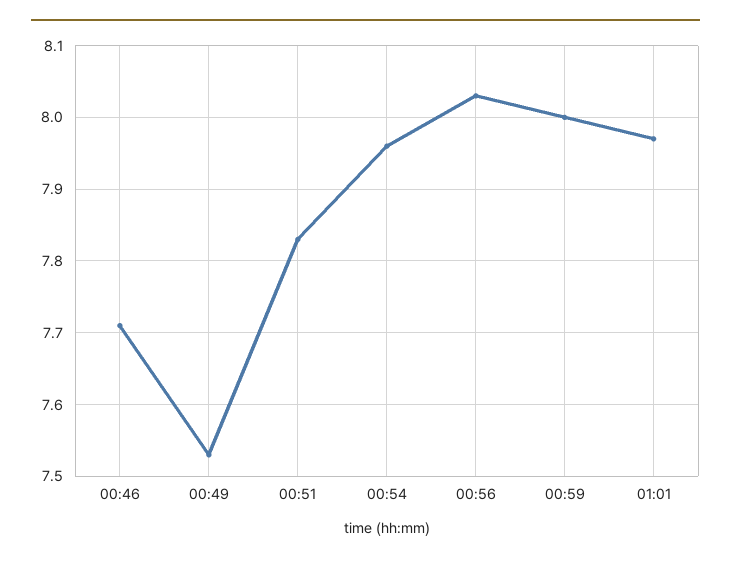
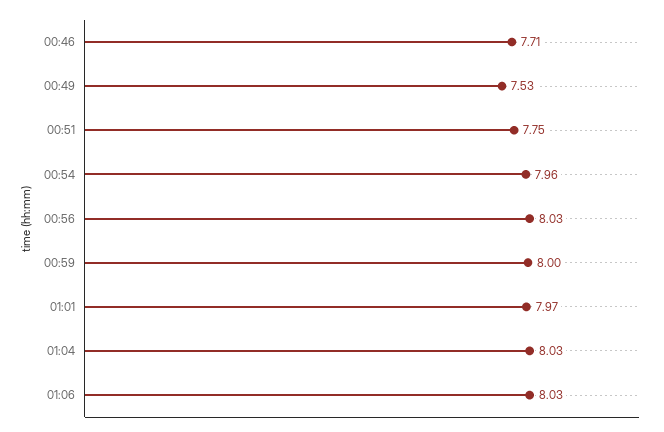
00:51: 7.83 -> 7.75
01:04: none -> 8.03
01:06: none -> 8.03

